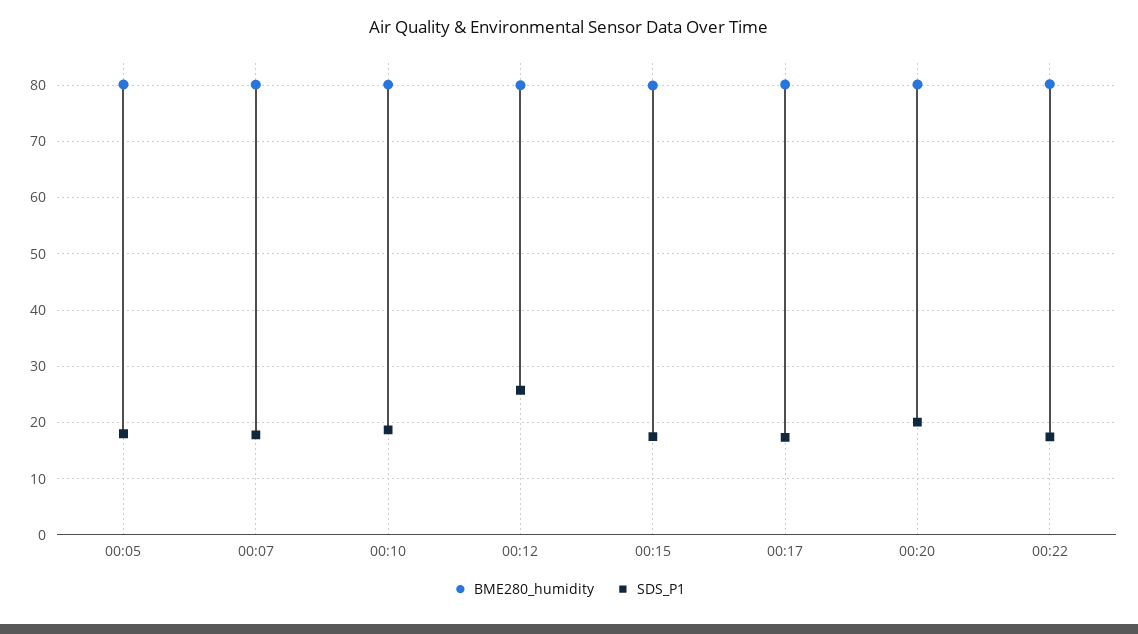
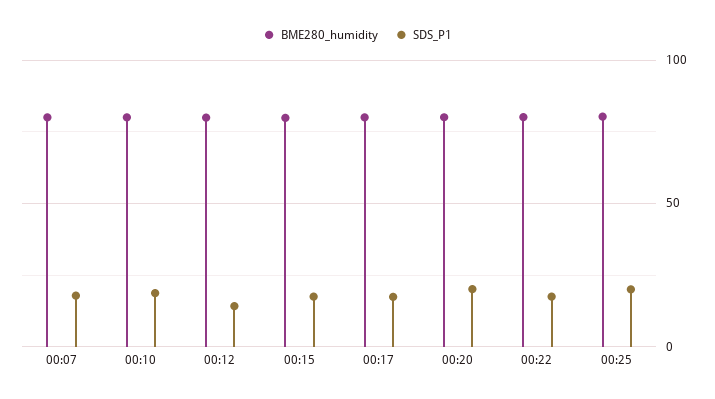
BME280_humidity, 00:05: 80 -> none
SDS_P1, 00:05: 18 -> none
SDS_P1, 00:12: 26 -> 15
BME280_humidity, 00:25: none -> 80
SDS_P1, 00:25: none -> 20

